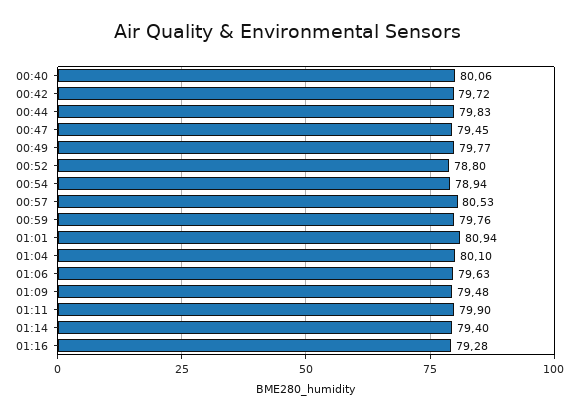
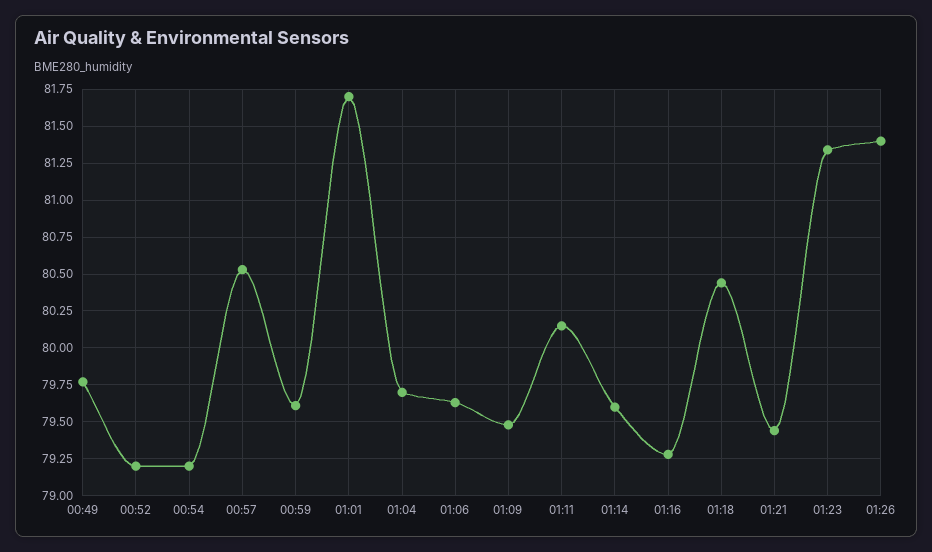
00:40: 80.06 -> none
00:42: 79.72 -> none
00:44: 79.83 -> none
00:47: 79.45 -> none
00:52: 78.8 -> 79.2
00:54: 78.94 -> 79.2
00:59: 79.76 -> 79.6
01:01: 80.94 -> 81.7
01:04: 80.1 -> 79.7
01:11: 79.9 -> 80.15
01:14: 79.4 -> 79.6
01:18: none -> 80.45
01:21: none -> 79.45
01:23: none -> 81.35
01:26: none -> 81.4

